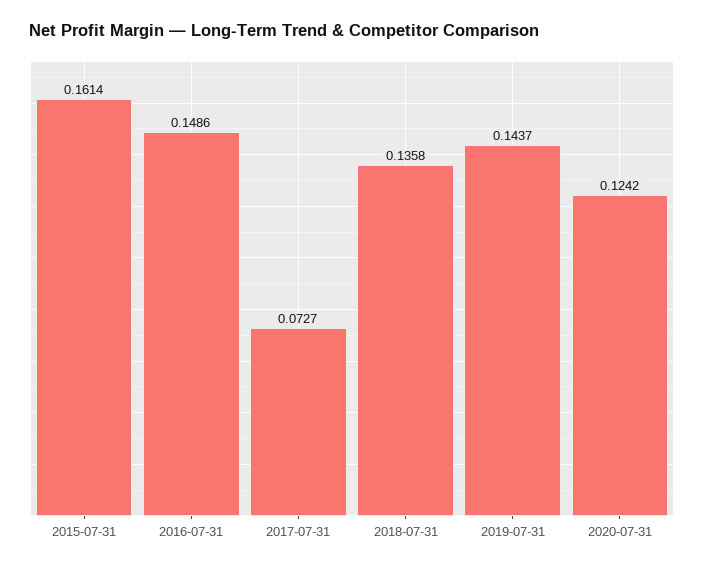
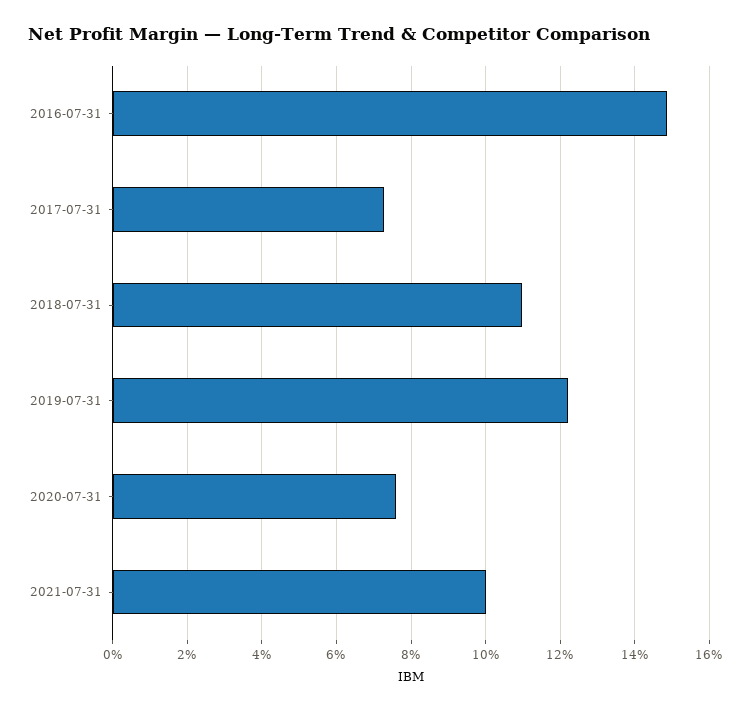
2015-07-31: 0.1614 -> none
2018-07-31: 0.1358 -> 0.11
2019-07-31: 0.1437 -> 0.122
2020-07-31: 0.1242 -> 0.076
2021-07-31: none -> 0.1

